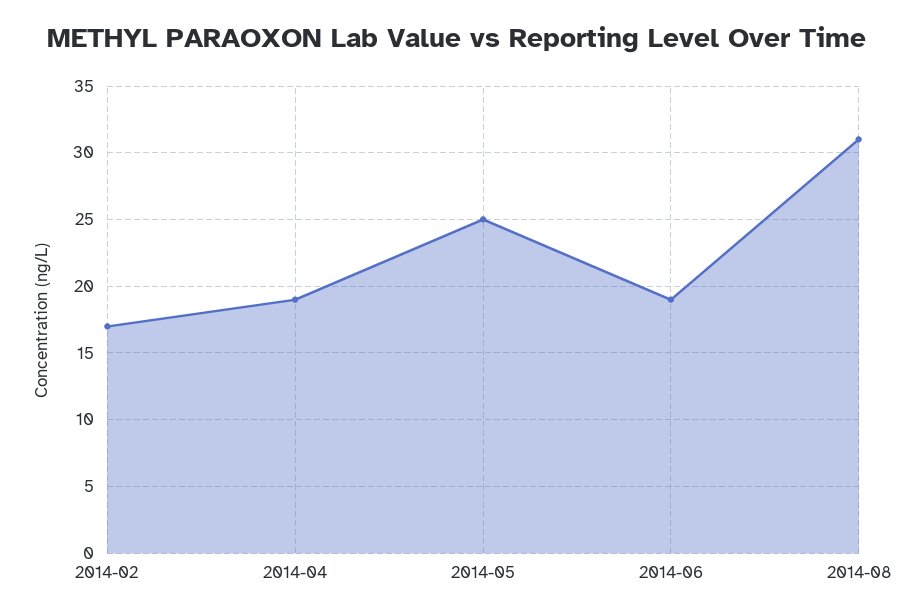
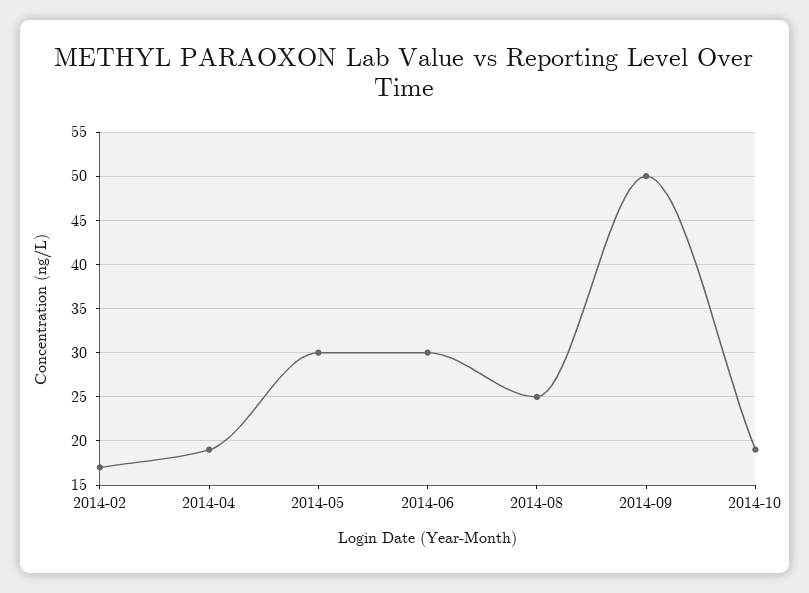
2014-05: 25 -> 30
2014-06: 19 -> 30
2014-08: 31 -> 25
2014-09: none -> 50
2014-10: none -> 19

